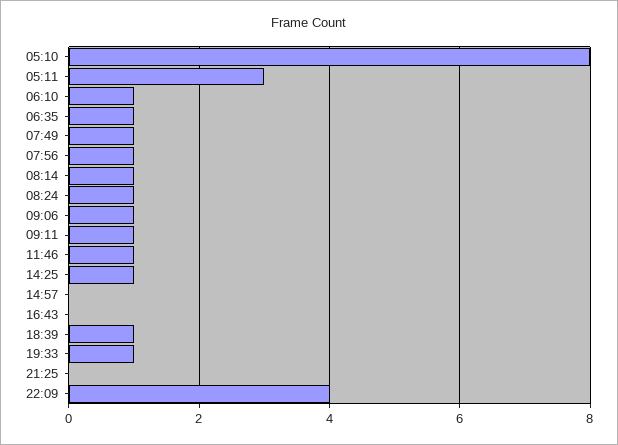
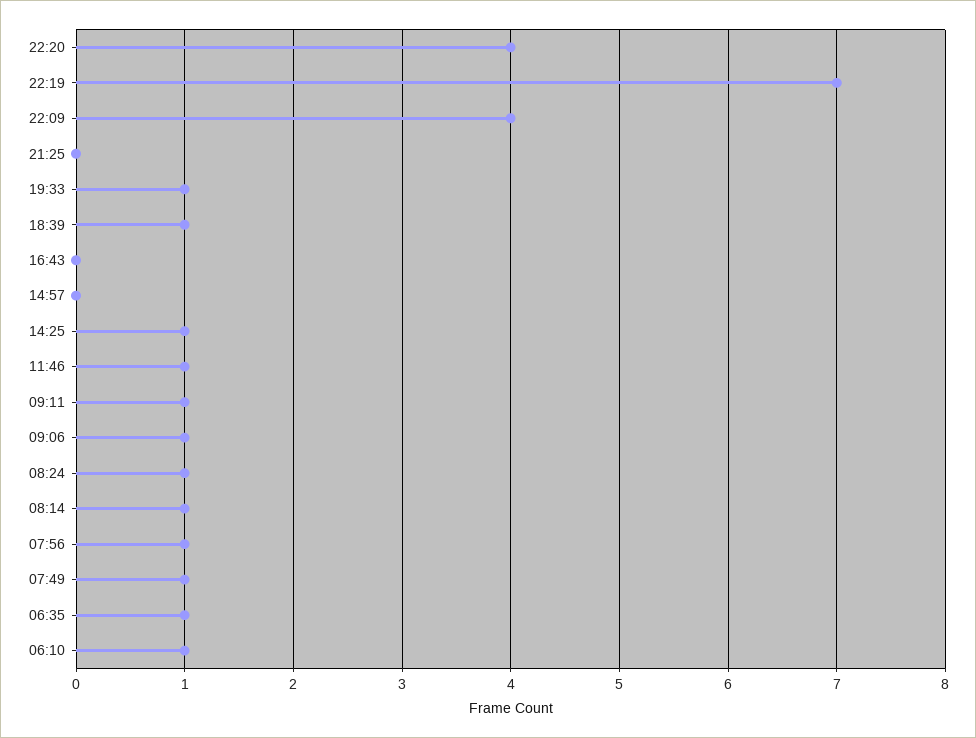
05:10: 8 -> none
05:11: 3 -> none
22:20: none -> 4
22:19: none -> 7

